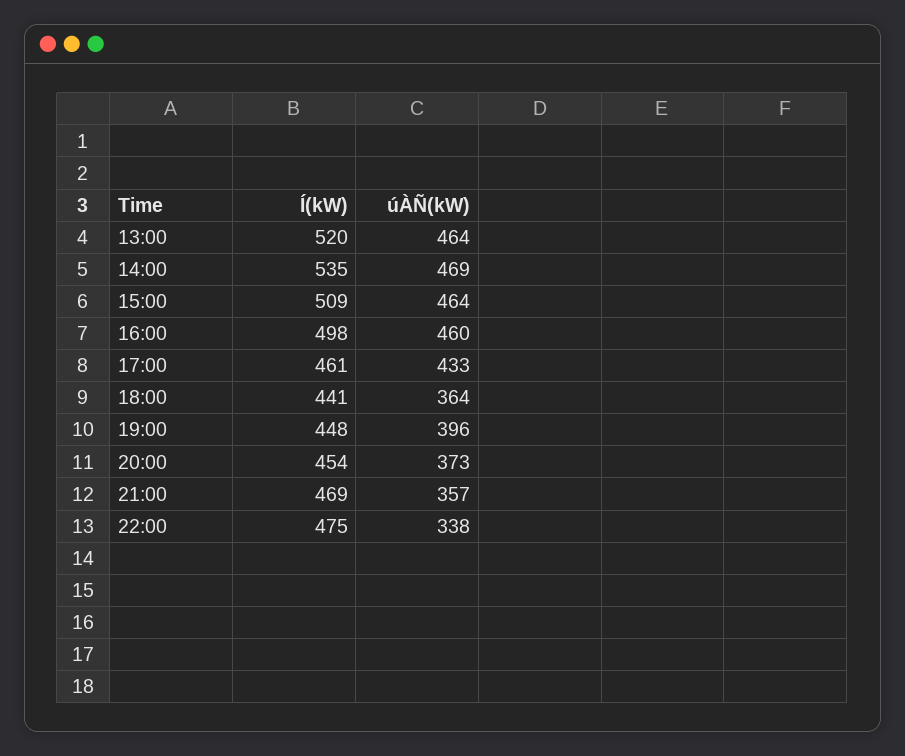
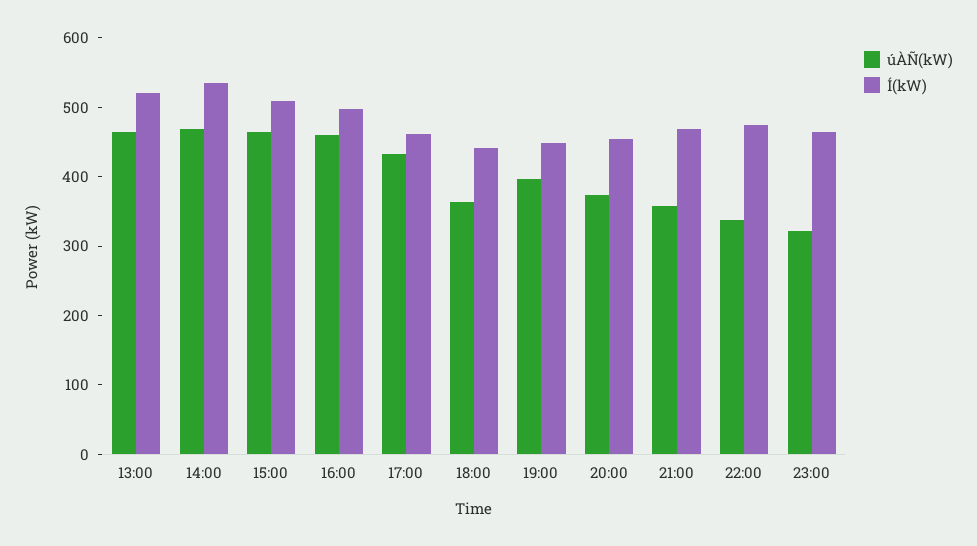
úÀÑ(kW), 23:00: none -> 320
Í(kW), 23:00: none -> 460

